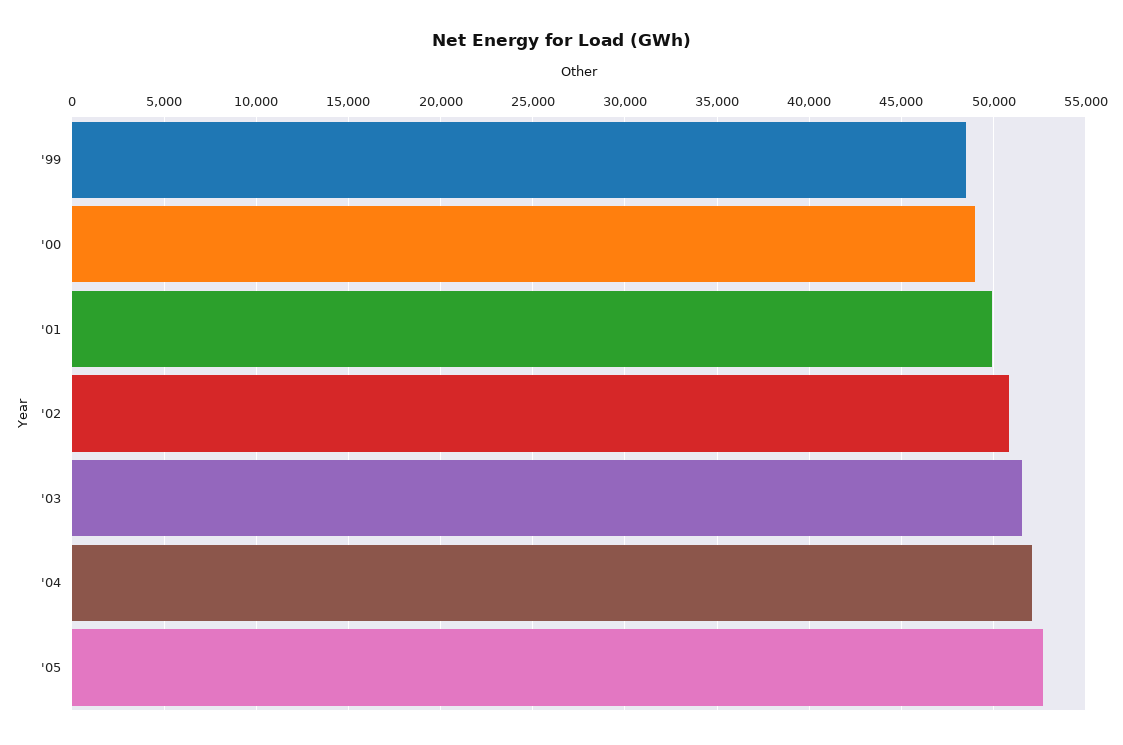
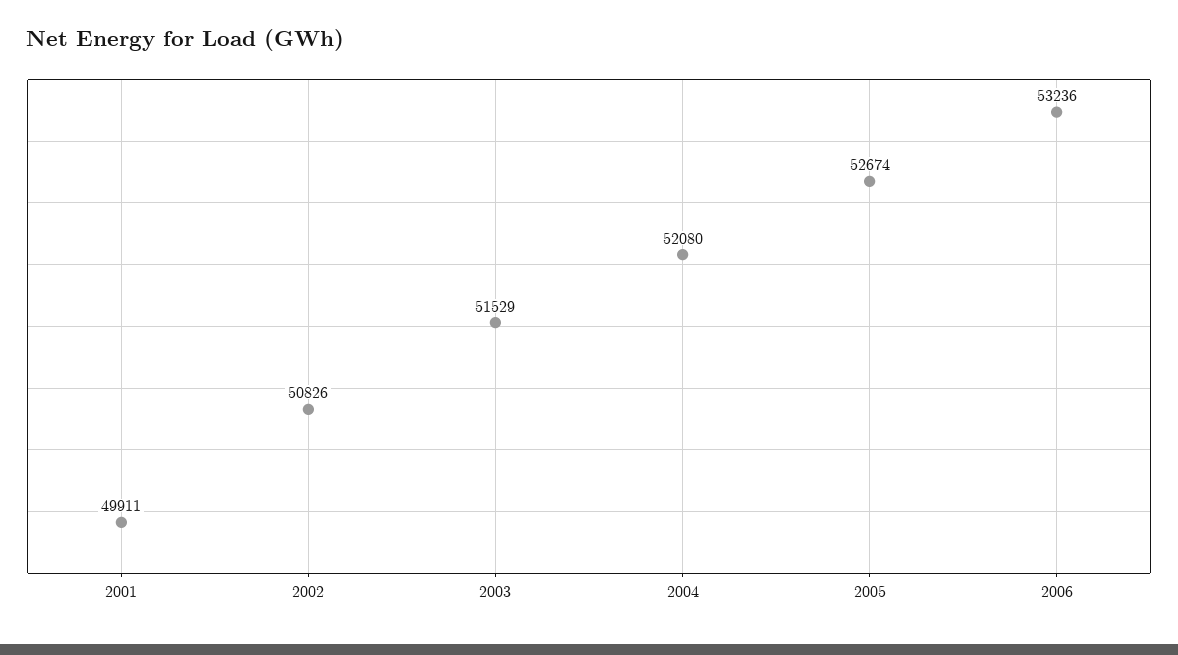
'99: 48500 -> none
'00: 49000 -> none
2006: none -> 53236

